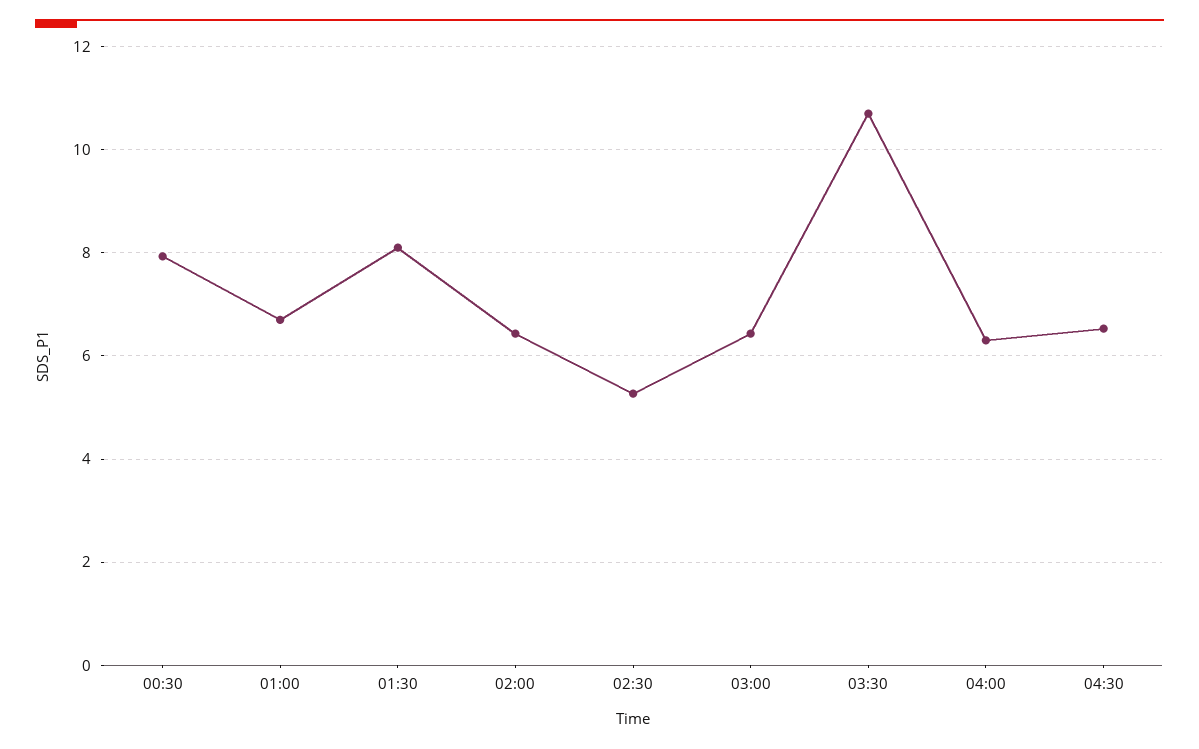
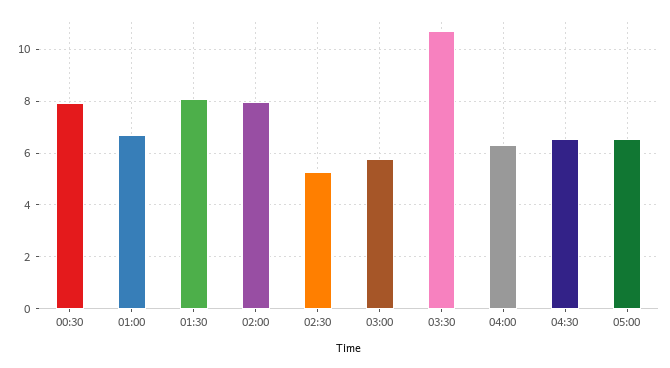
02:00: 6.4 -> 8
03:00: 6.4 -> 5.75
05:00: none -> 6.5

